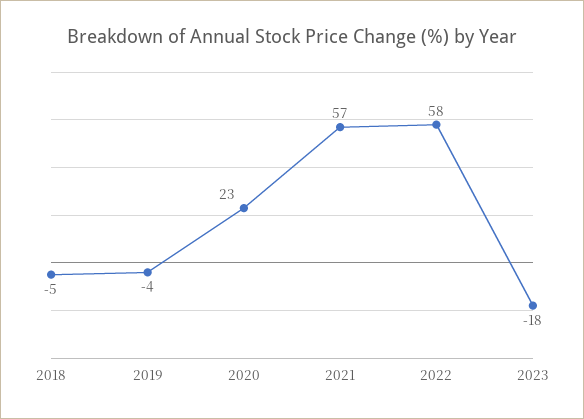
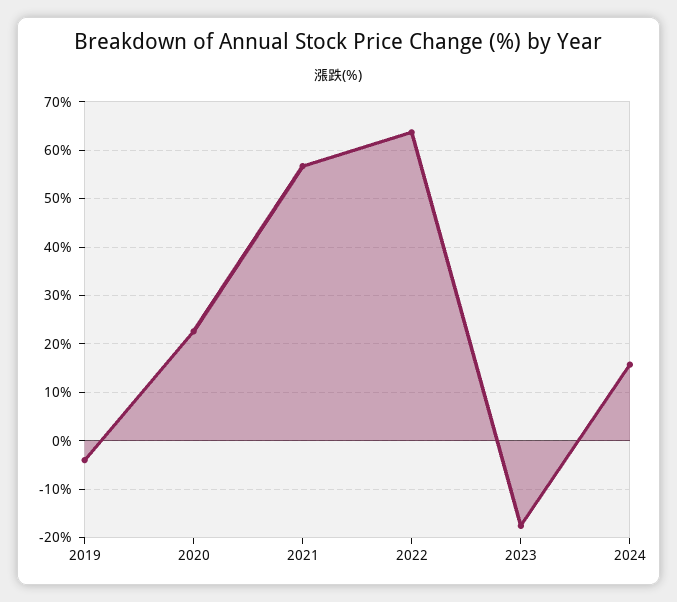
2018: -5 -> none
2022: 58 -> 64
2024: none -> 16

